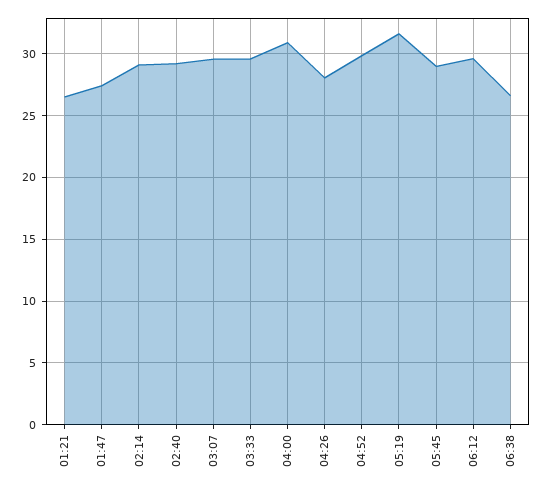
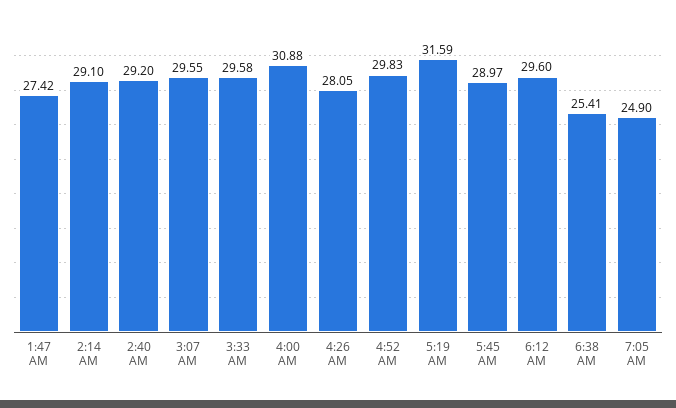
01:21: 26.5 -> none
06:38: 26.5 -> 25.41
7:05 AM: none -> 24.9

